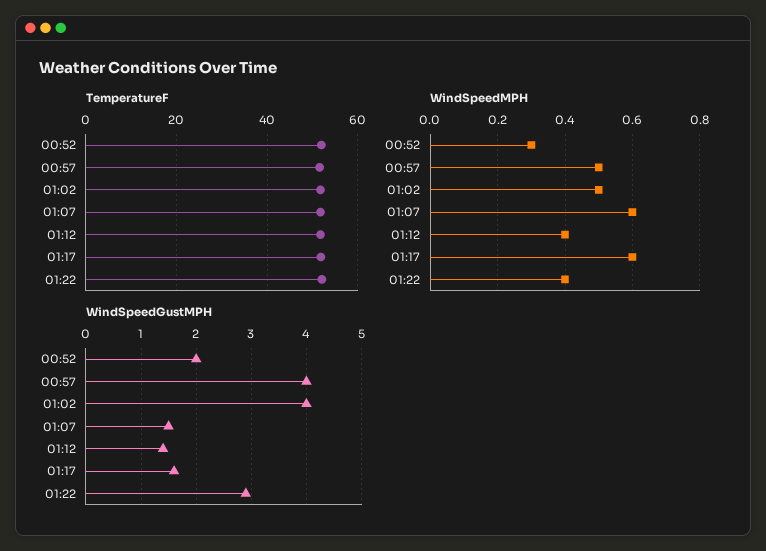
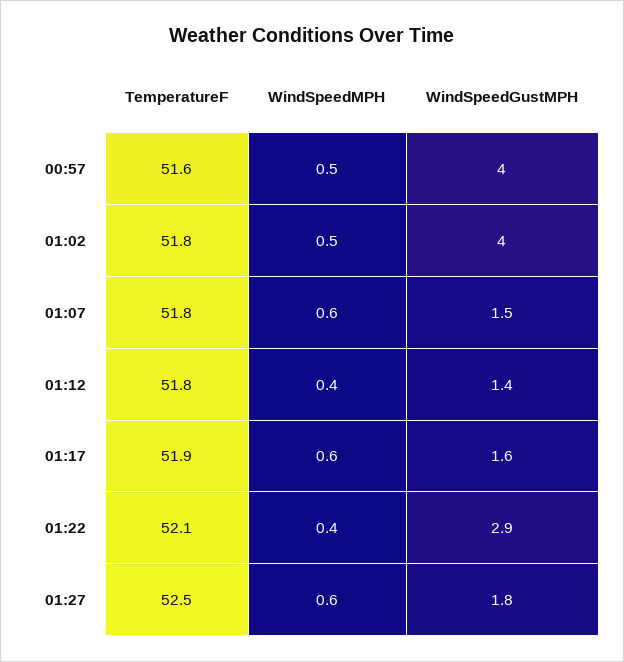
TemperatureF, 00:52: 52 -> none
WindSpeedMPH, 00:52: 0.3 -> none
WindSpeedGustMPH, 00:52: 2 -> none
TemperatureF, 01:27: none -> 52.5
WindSpeedMPH, 01:27: none -> 0.6
WindSpeedGustMPH, 01:27: none -> 1.8

